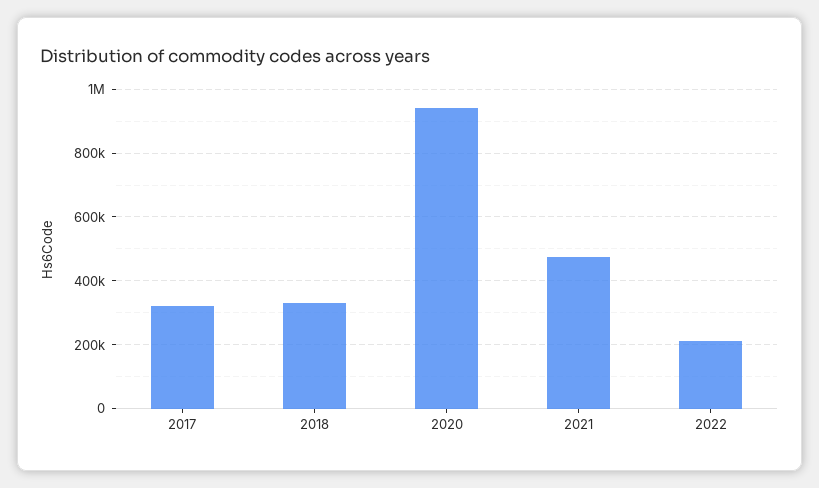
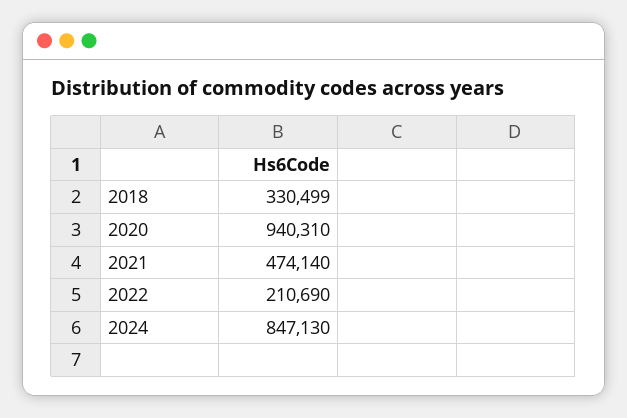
2017: 320000 -> none
2024: none -> 847130

